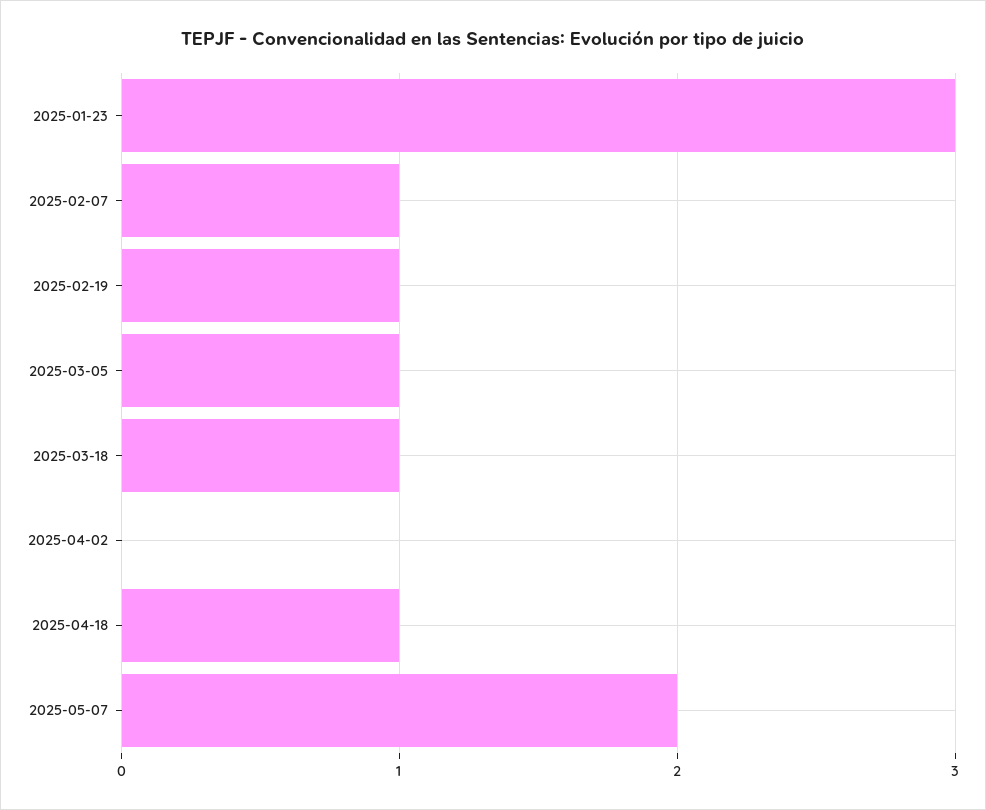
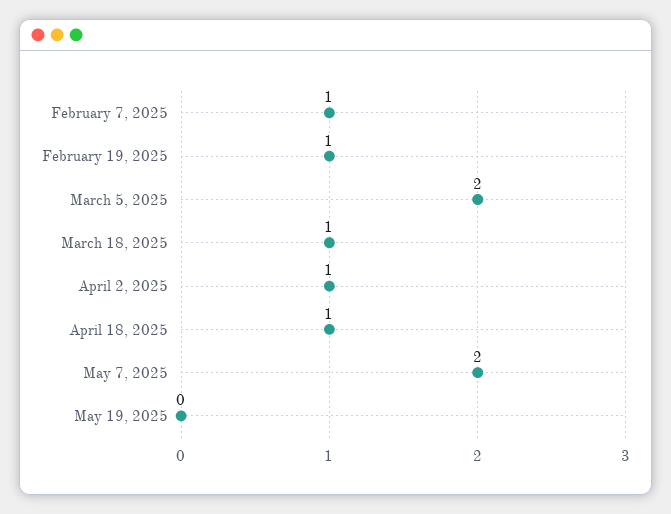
2025-01-23: 3 -> none
2025-03-05: 1 -> 2
2025-04-02: 0 -> 1
May 19, 2025: none -> 0

